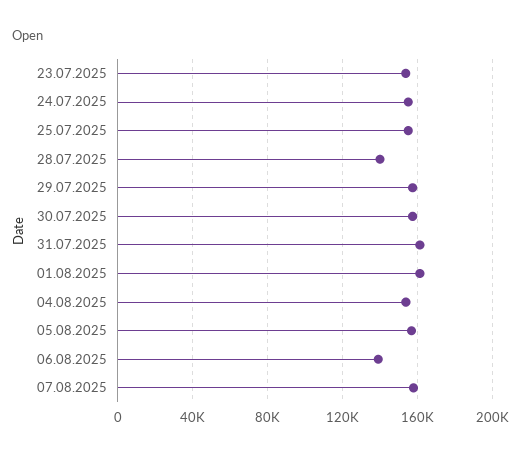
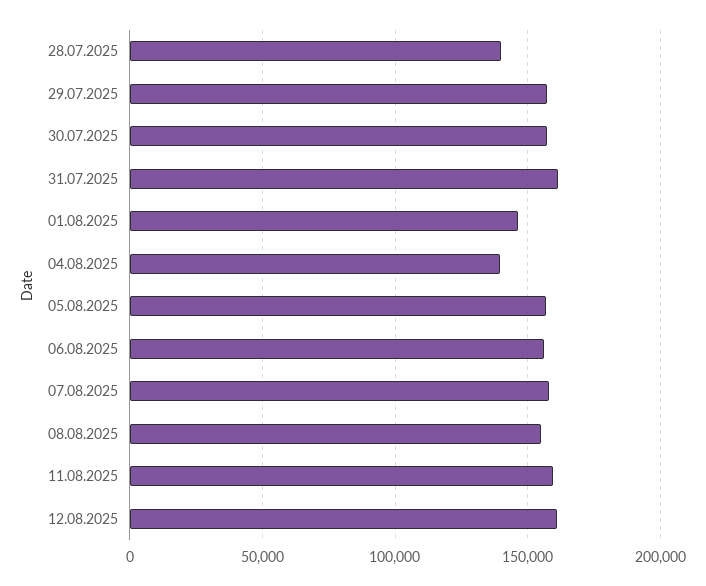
23.07.2025: 155000 -> none
24.07.2025: 155000 -> none
25.07.2025: 155000 -> none
01.08.2025: 160000 -> 145000
04.08.2025: 155000 -> 140000
06.08.2025: 140000 -> 155000
08.08.2025: none -> 155000
11.08.2025: none -> 160000
12.08.2025: none -> 160000

